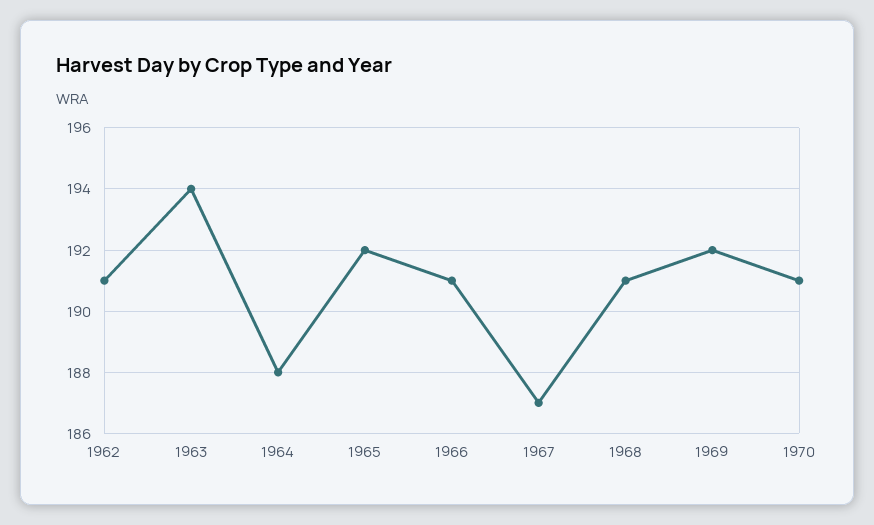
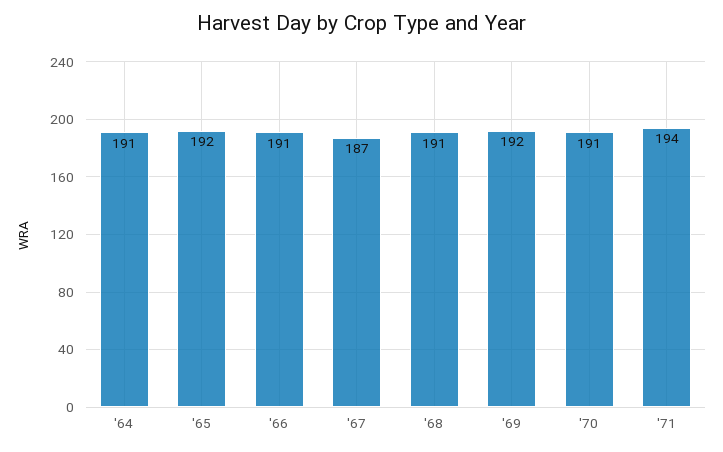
1962: 191 -> none
1963: 194 -> none
1964: 188 -> 191
'71: none -> 194

